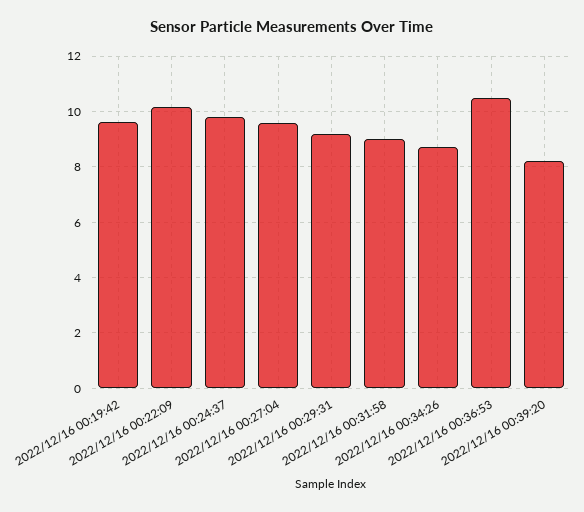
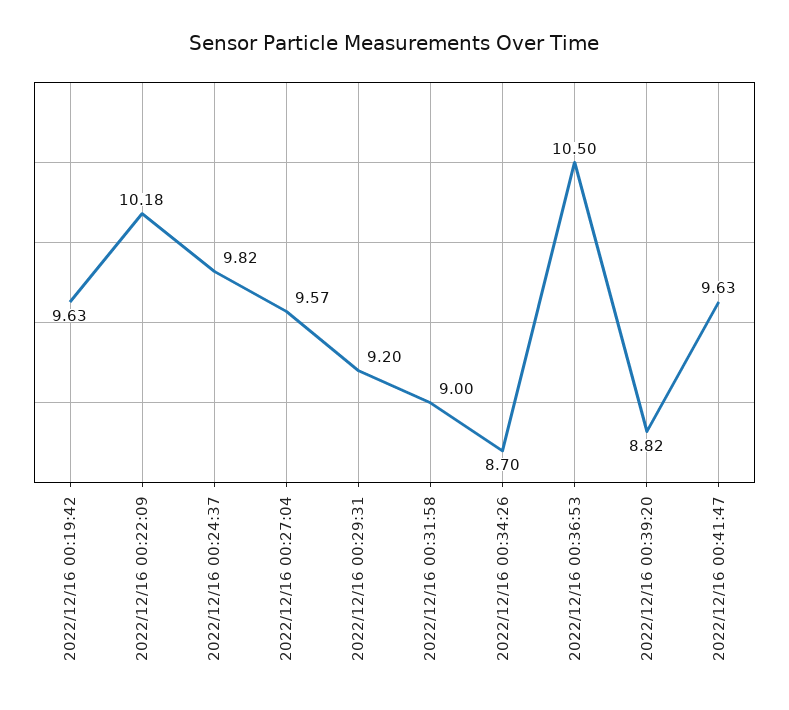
2022/12/16 00:39:20: 8.25 -> 8.82
2022/12/16 00:41:47: none -> 9.63

